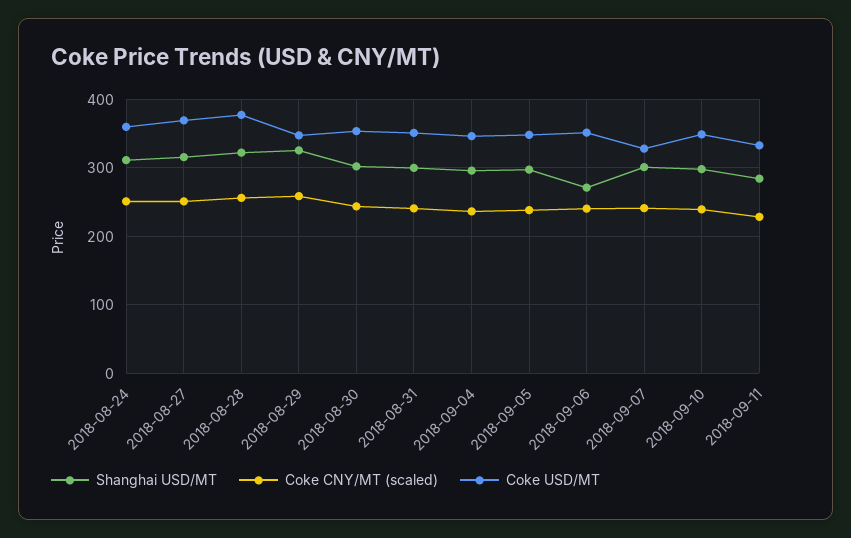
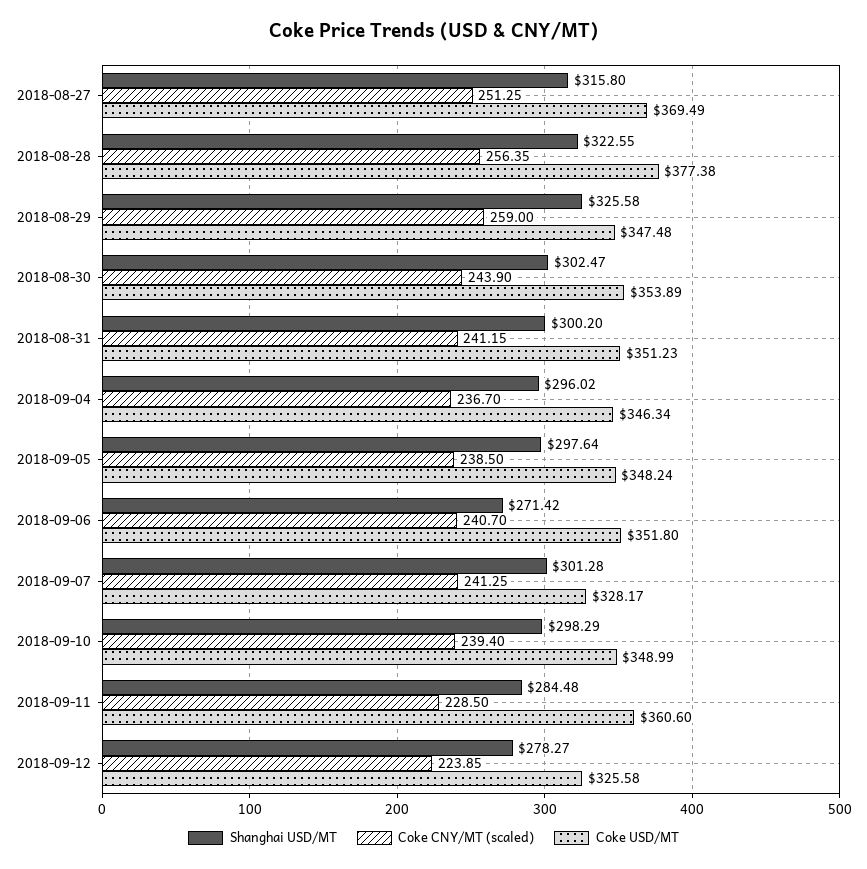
Shanghai USD/MT, 2018-08-24: 310 -> none
Coke CNY/MT (scaled), 2018-08-24: 250 -> none
Coke USD/MT, 2018-08-24: 360 -> none
Coke USD/MT, 2018-09-11: 330 -> 360.6
Shanghai USD/MT, 2018-09-12: none -> 278.27
Coke CNY/MT (scaled), 2018-09-12: none -> 223.85
Coke USD/MT, 2018-09-12: none -> 325.58

